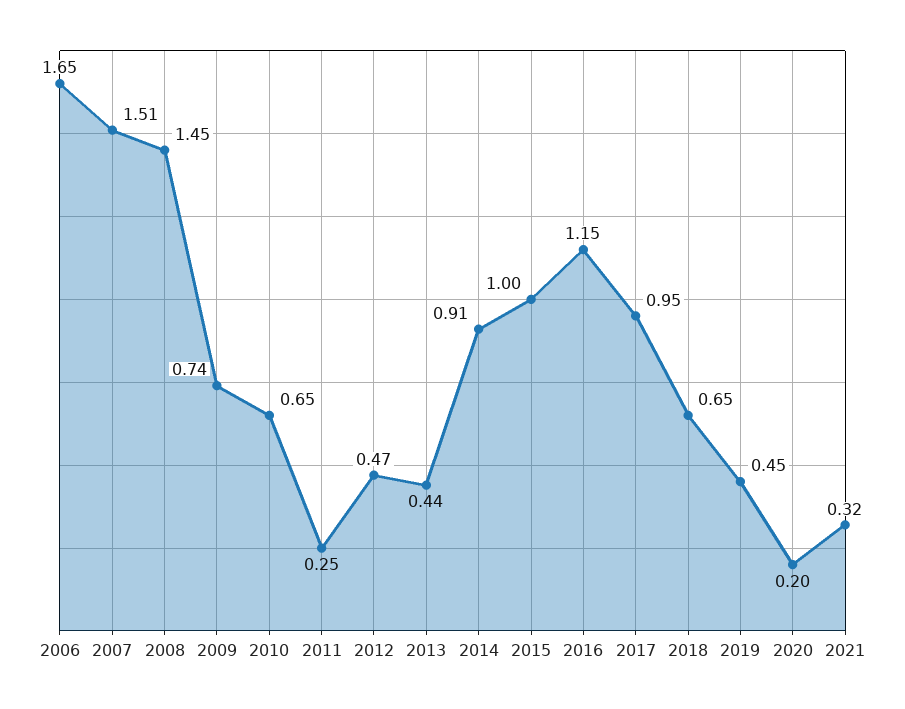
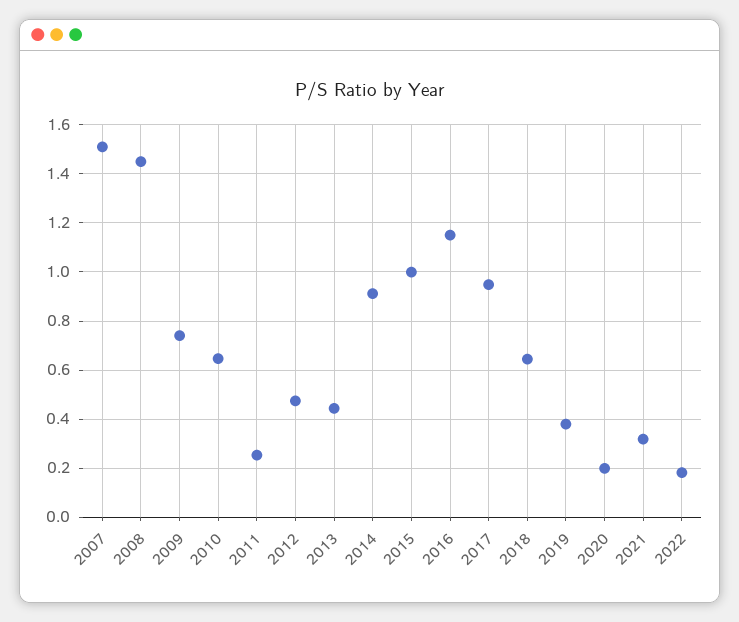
2006: 1.65 -> none
2019: 0.45 -> 0.375
2022: none -> 0.175

